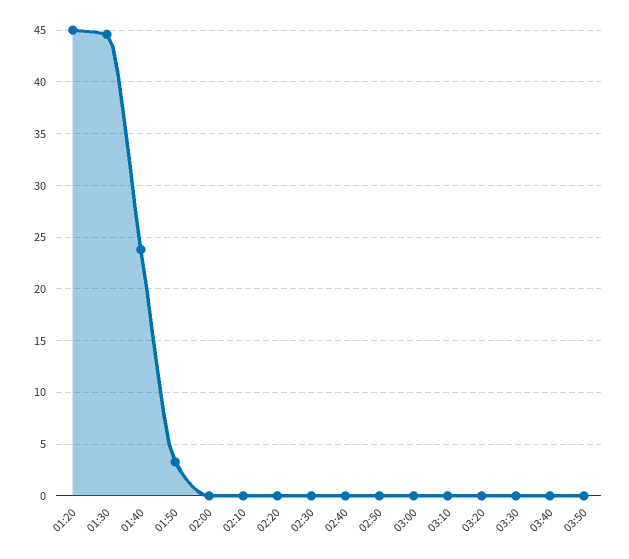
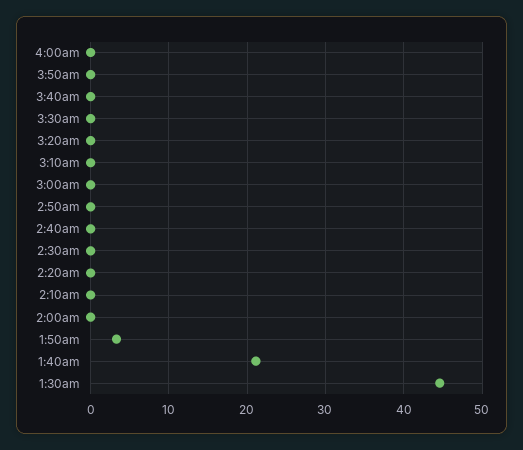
01:20: 45 -> none
01:40: 24 -> 21
4:00am: none -> 0

